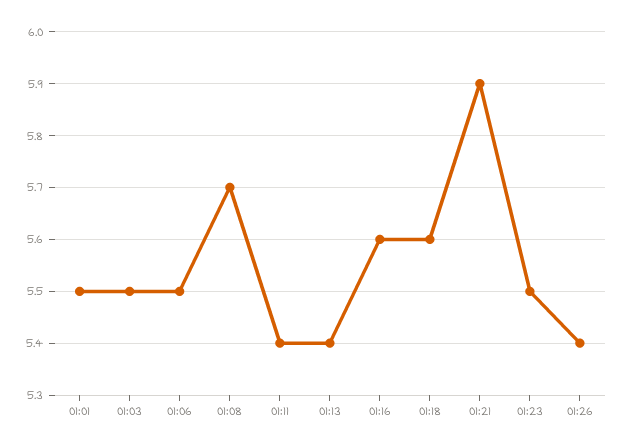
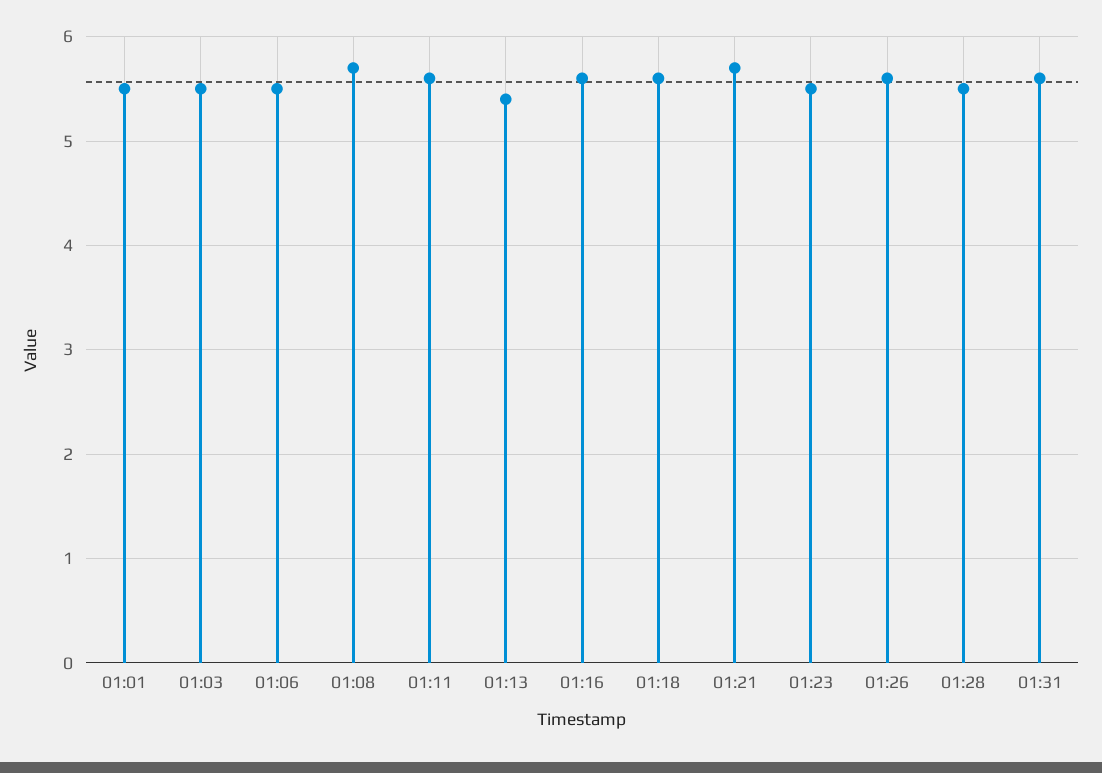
01:11: 5.4 -> 5.6
01:21: 5.9 -> 5.7
01:26: 5.4 -> 5.6
01:28: none -> 5.5
01:31: none -> 5.6

